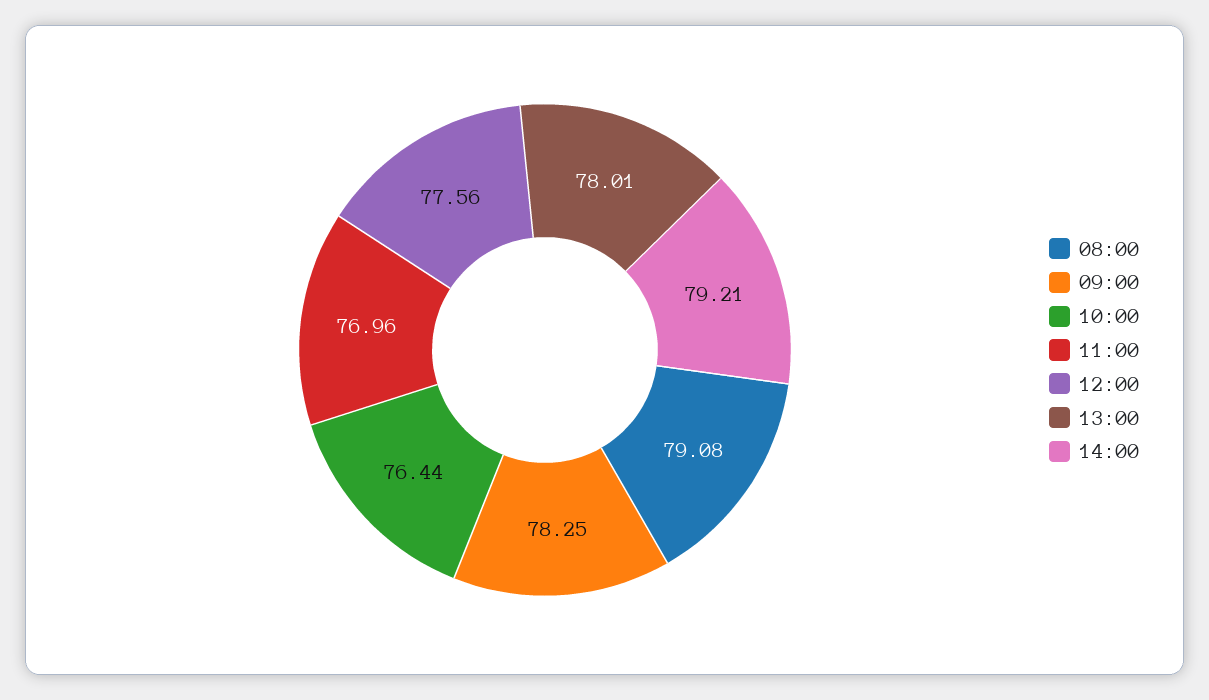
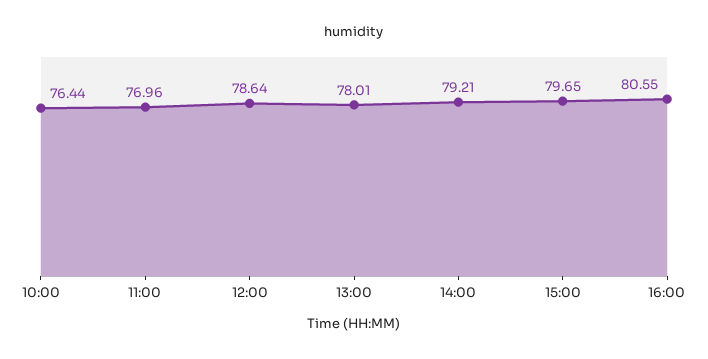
08:00: 79.08 -> none
09:00: 78.25 -> none
12:00: 77.56 -> 78.64
15:00: none -> 79.65
16:00: none -> 80.55

